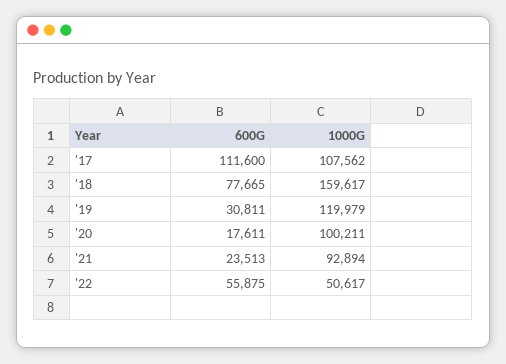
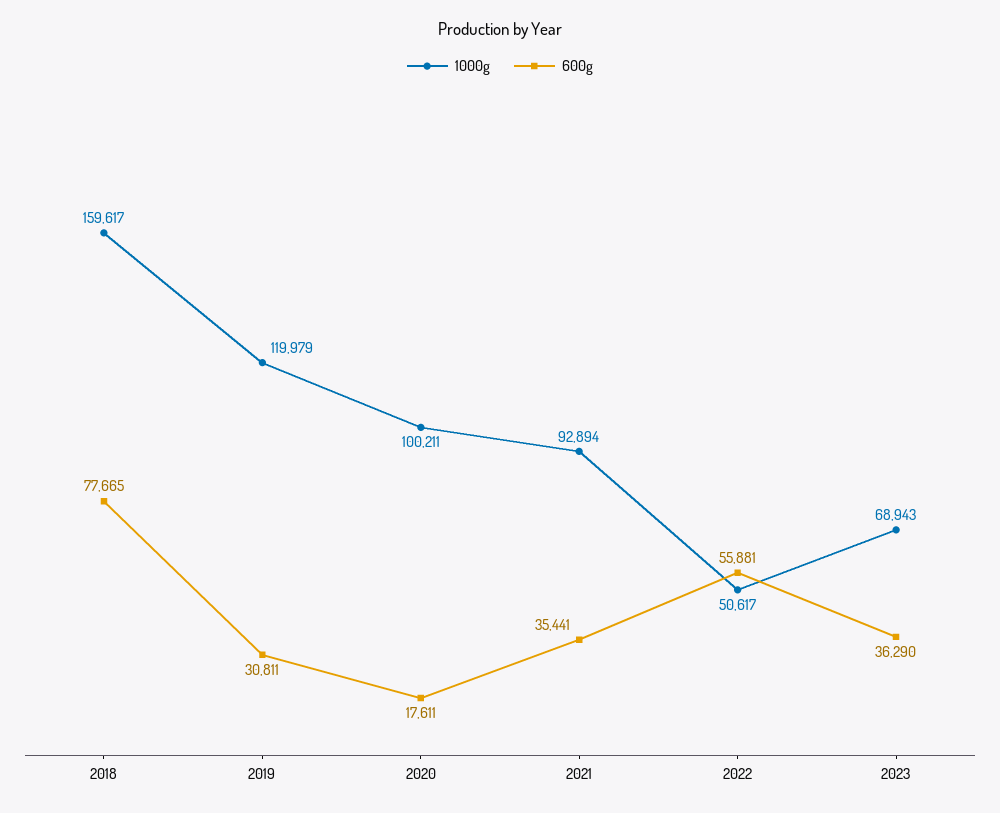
600G, '17: 111600 -> none
1000G, '17: 107562 -> none
600G, '21: 23513 -> 35441
600G, '22: 55875 -> 55881
1000G, 2023: none -> 68943
600G, 2023: none -> 36290

